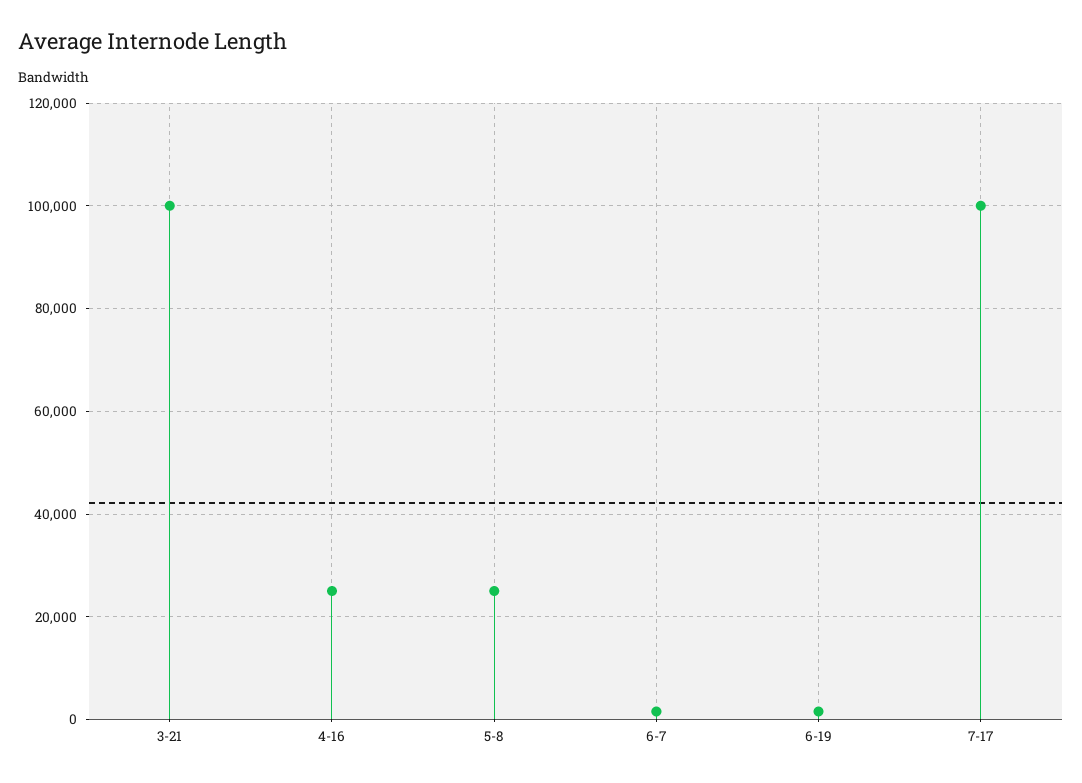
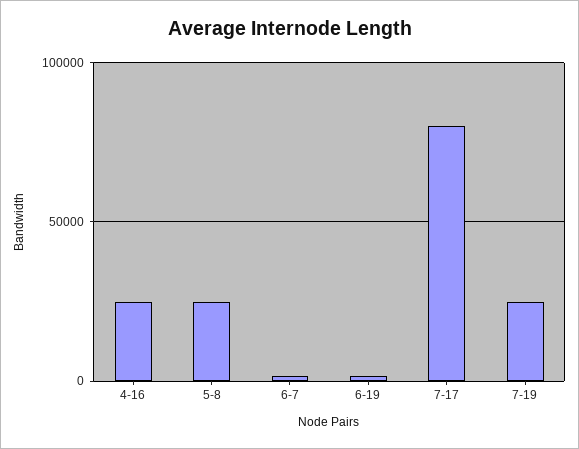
3-21: 100000 -> none
7-17: 100000 -> 80000
7-19: none -> 25000

